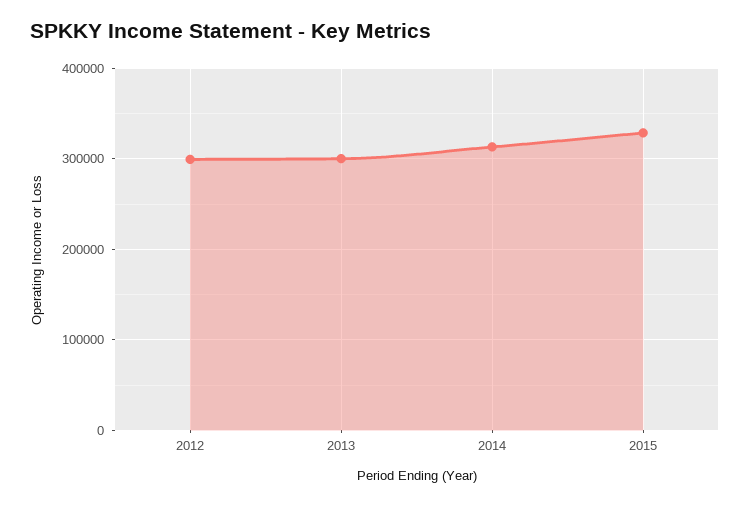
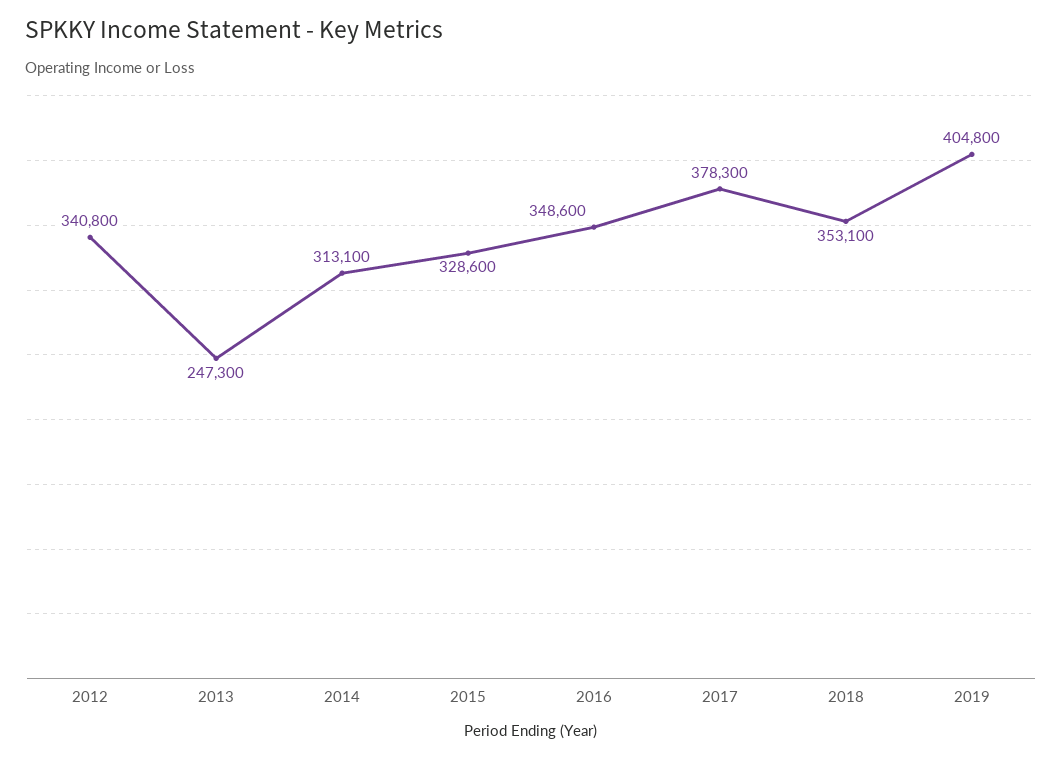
2012: 300000 -> 340800
2013: 300000 -> 247300
2016: none -> 348600
2017: none -> 378300
2018: none -> 353100
2019: none -> 404800

